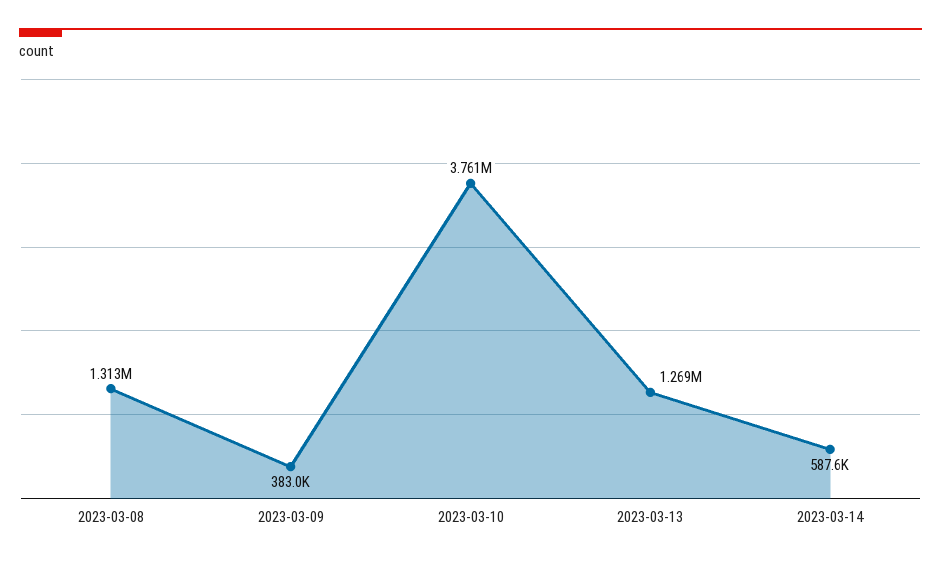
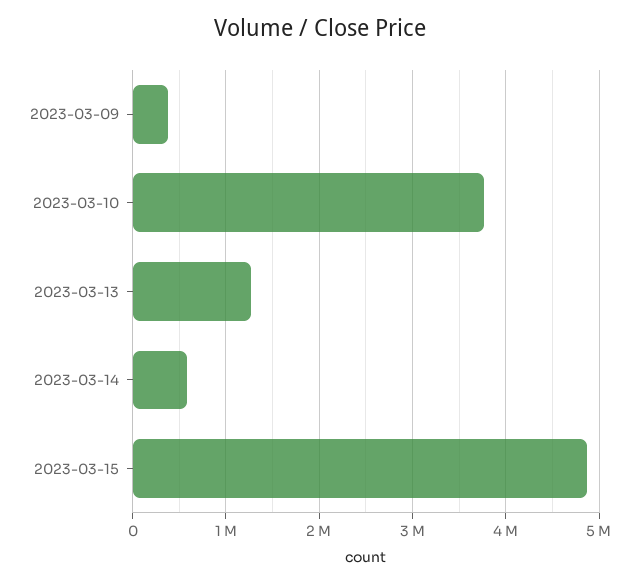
2023-03-08: 1313000 -> none
2023-03-15: none -> 4900000

